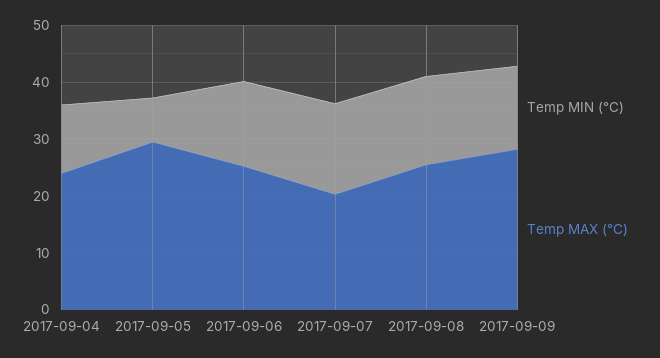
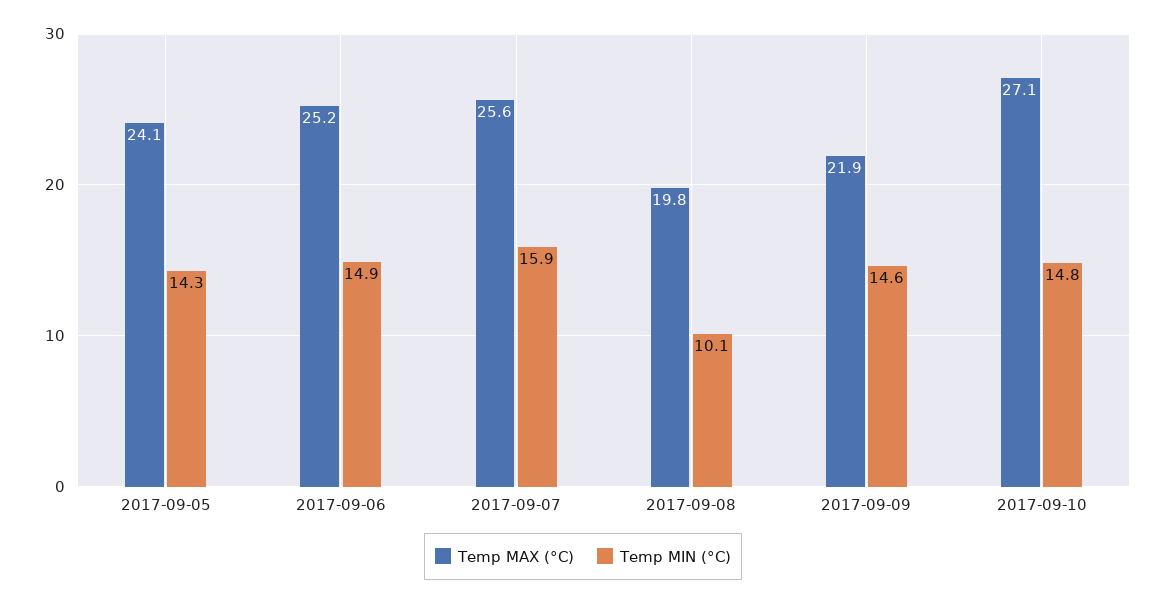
Temp MIN (°C), 2017-09-04: 12 -> none
Temp MAX (°C), 2017-09-04: 24 -> none
Temp MIN (°C), 2017-09-05: 8 -> 14.3
Temp MAX (°C), 2017-09-05: 30 -> 24.1
Temp MAX (°C), 2017-09-07: 20 -> 25.6
Temp MIN (°C), 2017-09-08: 16 -> 10.1
Temp MAX (°C), 2017-09-08: 26 -> 19.8
Temp MAX (°C), 2017-09-09: 28 -> 21.9
Temp MAX (°C), 2017-09-10: none -> 27.1
Temp MIN (°C), 2017-09-10: none -> 14.8

